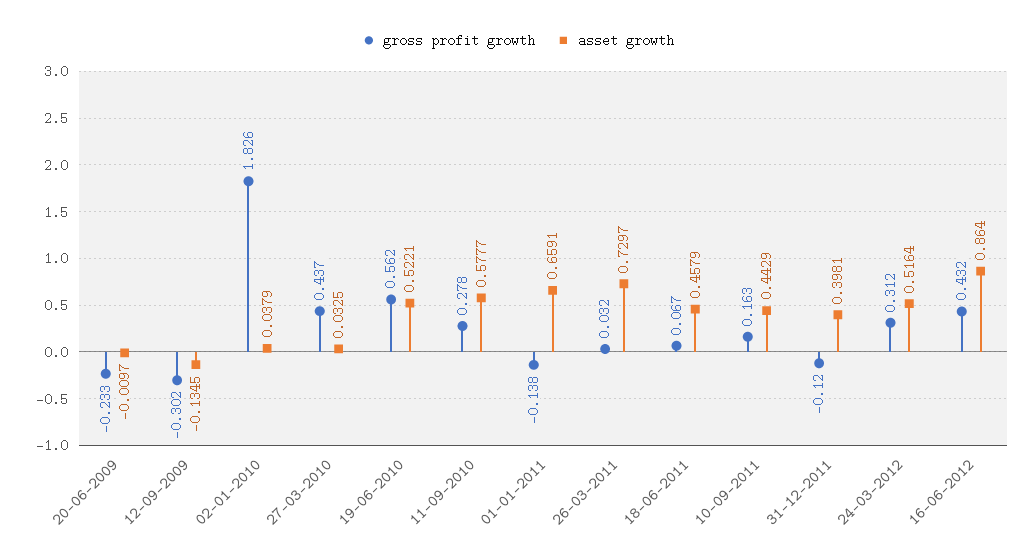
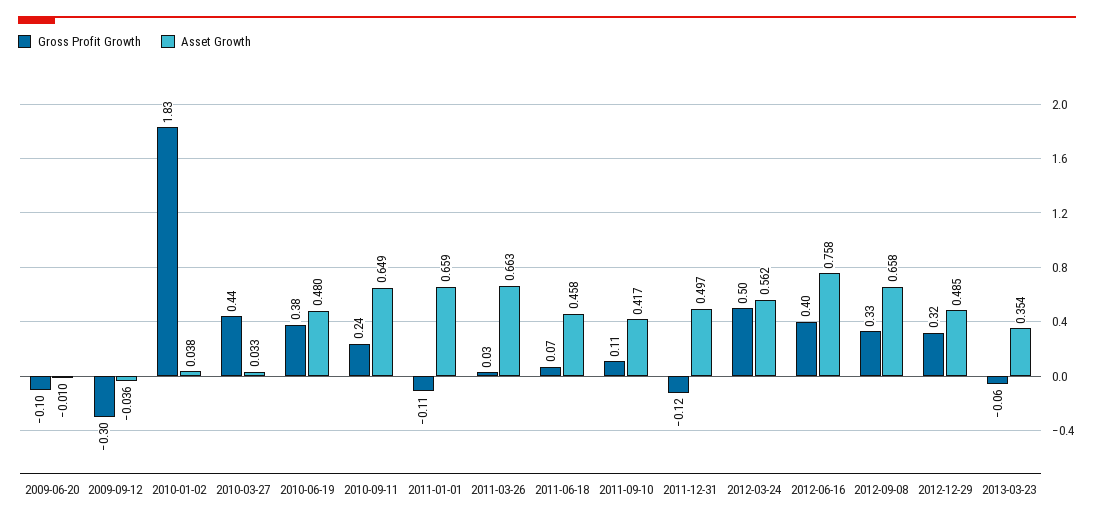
gross profit growth, 20-06-2009: -0.233 -> -0.1
asset growth, 12-09-2009: -0.1345 -> -0.036
gross profit growth, 19-06-2010: 0.562 -> 0.38
asset growth, 19-06-2010: 0.5221 -> 0.48
gross profit growth, 11-09-2010: 0.278 -> 0.24
asset growth, 11-09-2010: 0.5777 -> 0.649
gross profit growth, 01-01-2011: -0.138 -> -0.11
asset growth, 26-03-2011: 0.7297 -> 0.663
gross profit growth, 10-09-2011: 0.163 -> 0.11
asset growth, 10-09-2011: 0.4429 -> 0.417
asset growth, 31-12-2011: 0.3981 -> 0.497
gross profit growth, 24-03-2012: 0.312 -> 0.5
asset growth, 24-03-2012: 0.5164 -> 0.562
gross profit growth, 16-06-2012: 0.432 -> 0.4
asset growth, 16-06-2012: 0.864 -> 0.758
gross profit growth, 2012-09-08: none -> 0.33
asset growth, 2012-09-08: none -> 0.658
gross profit growth, 2012-12-29: none -> 0.32
asset growth, 2012-12-29: none -> 0.485
gross profit growth, 2013-03-23: none -> -0.06
asset growth, 2013-03-23: none -> 0.354

